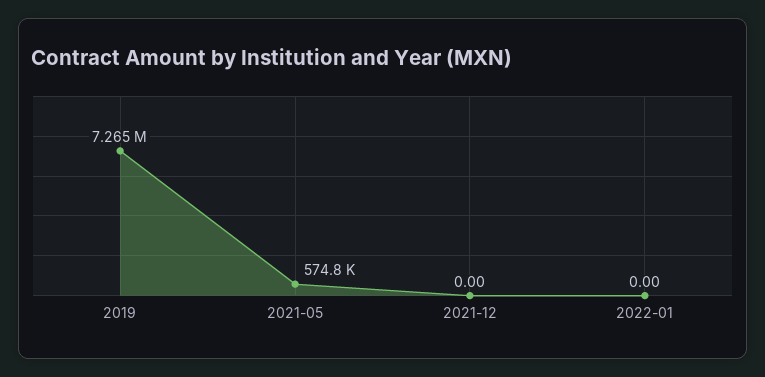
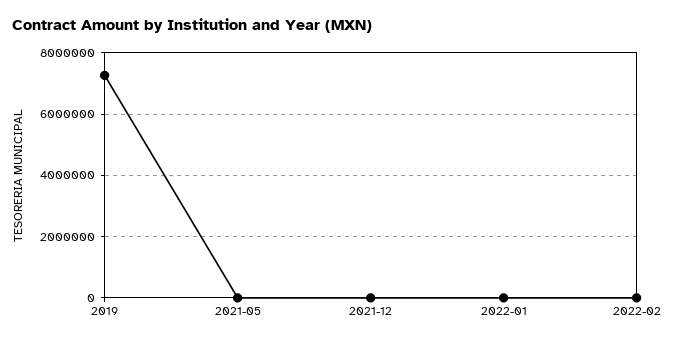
2021-05: 574800 -> 0
2022-02: none -> 0

